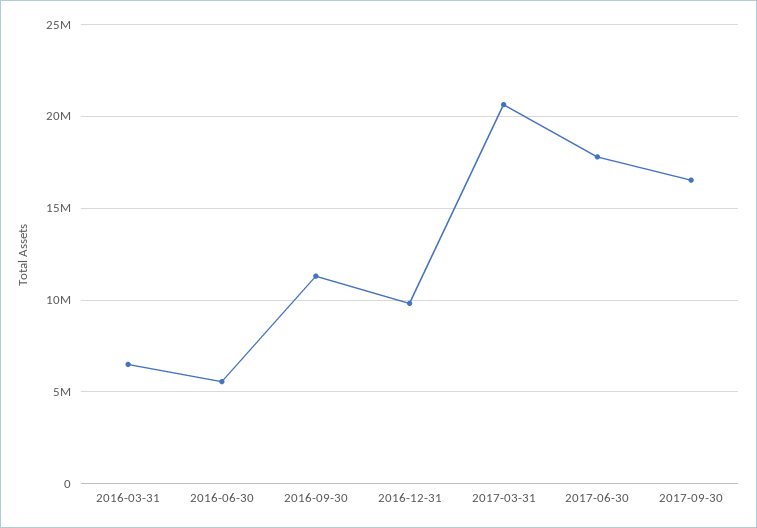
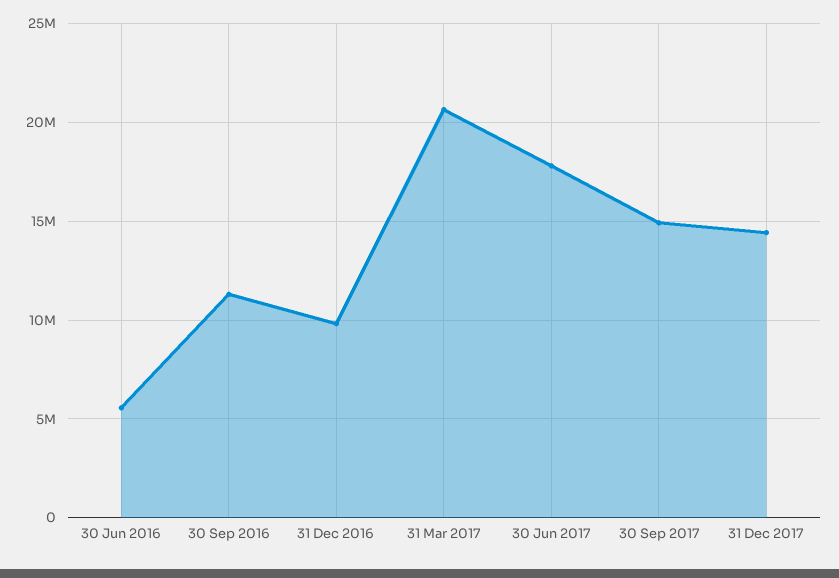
2016-03-31: 6500000 -> none
2017-09-30: 16500000 -> 15000000
31 Dec 2017: none -> 14500000

